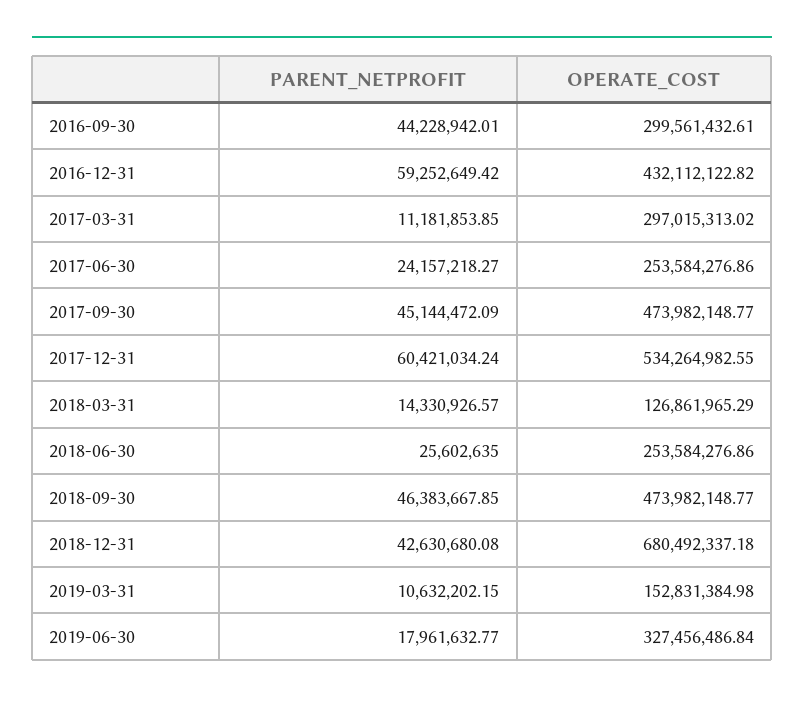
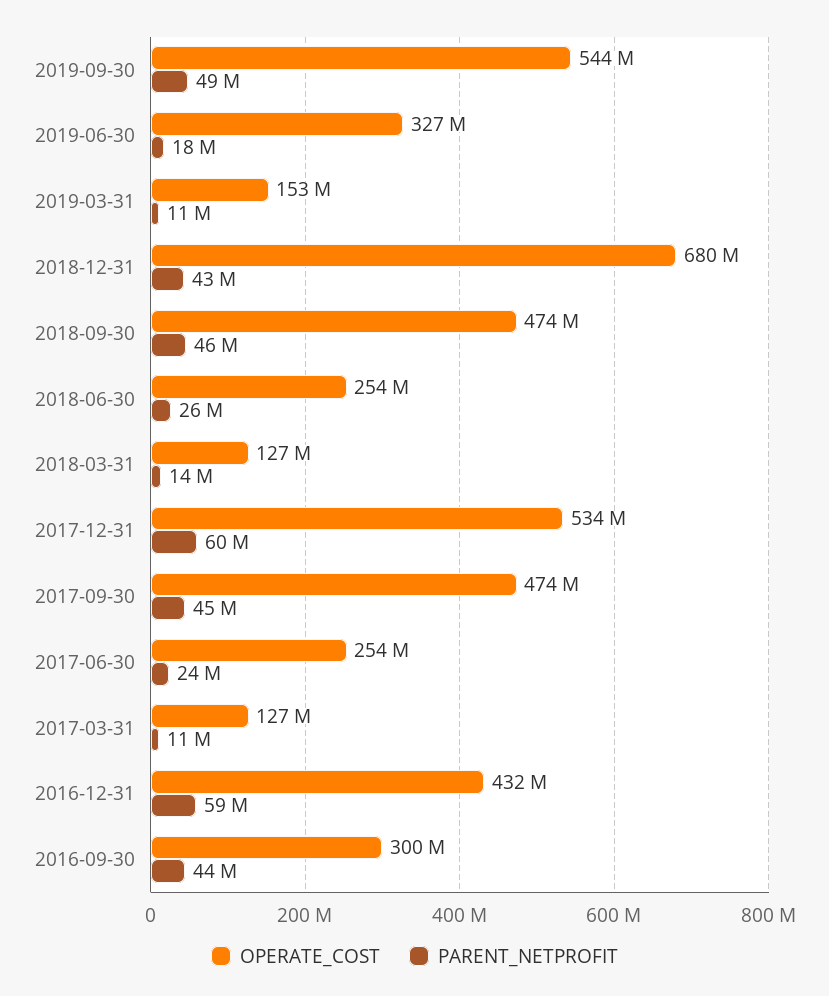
OPERATE_COST, 2017-03-31: 297015313.02 -> 127000000
OPERATE_COST, 2019-09-30: none -> 544000000
PARENT_NETPROFIT, 2019-09-30: none -> 49000000

